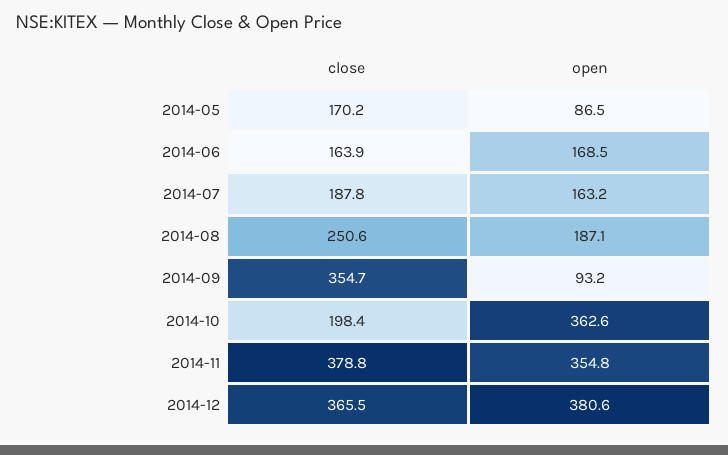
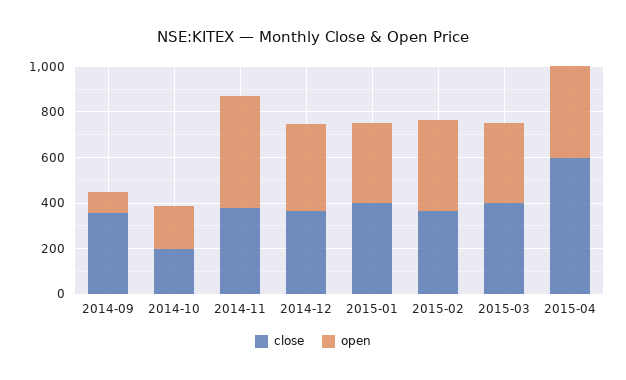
close, 2014-05: 170.2 -> none
open, 2014-05: 86.5 -> none
close, 2014-06: 163.9 -> none
open, 2014-06: 168.5 -> none
close, 2014-07: 187.8 -> none
open, 2014-07: 163.2 -> none
close, 2014-08: 250.6 -> none
open, 2014-08: 187.1 -> none
open, 2014-10: 362.6 -> 200
open, 2014-11: 354.8 -> 500
close, 2015-01: none -> 400
open, 2015-01: none -> 350
close, 2015-02: none -> 350
open, 2015-02: none -> 400
close, 2015-03: none -> 400
open, 2015-03: none -> 350
close, 2015-04: none -> 600
open, 2015-04: none -> 400

